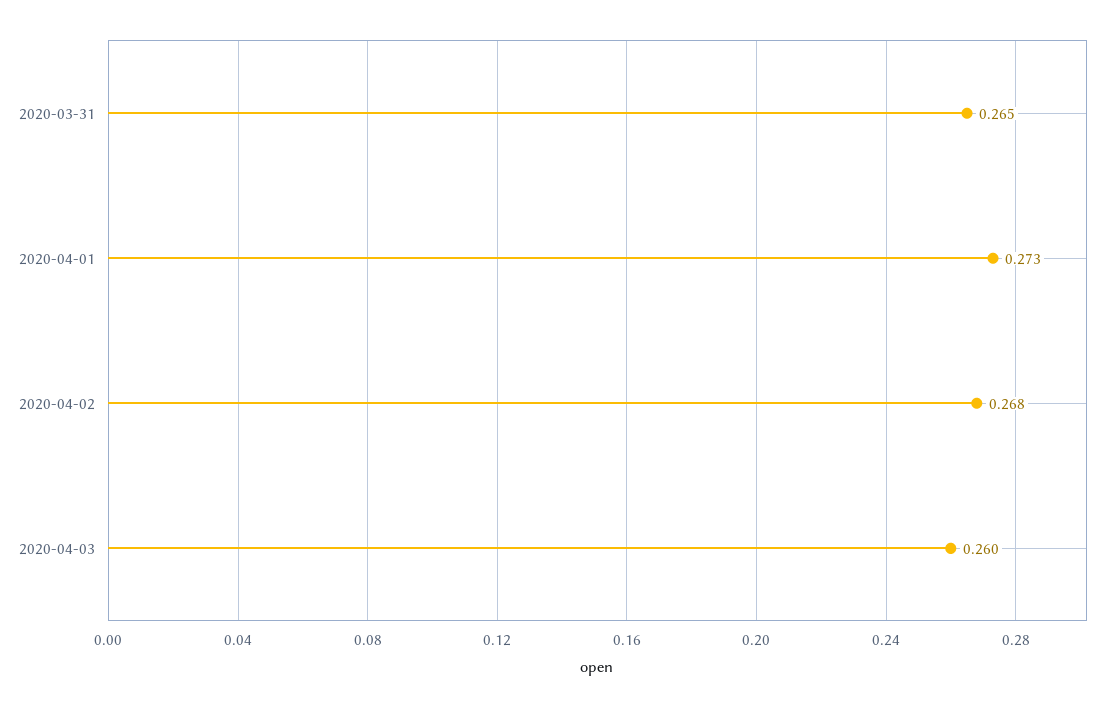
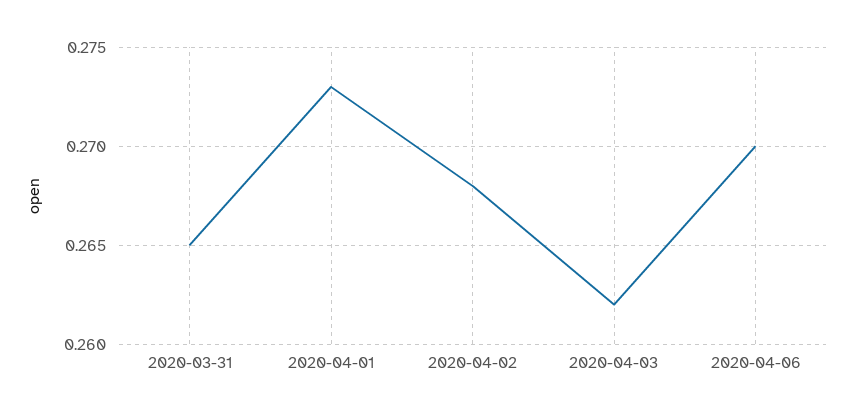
2020-04-03: 0.26 -> 0.262
2020-04-06: none -> 0.27

